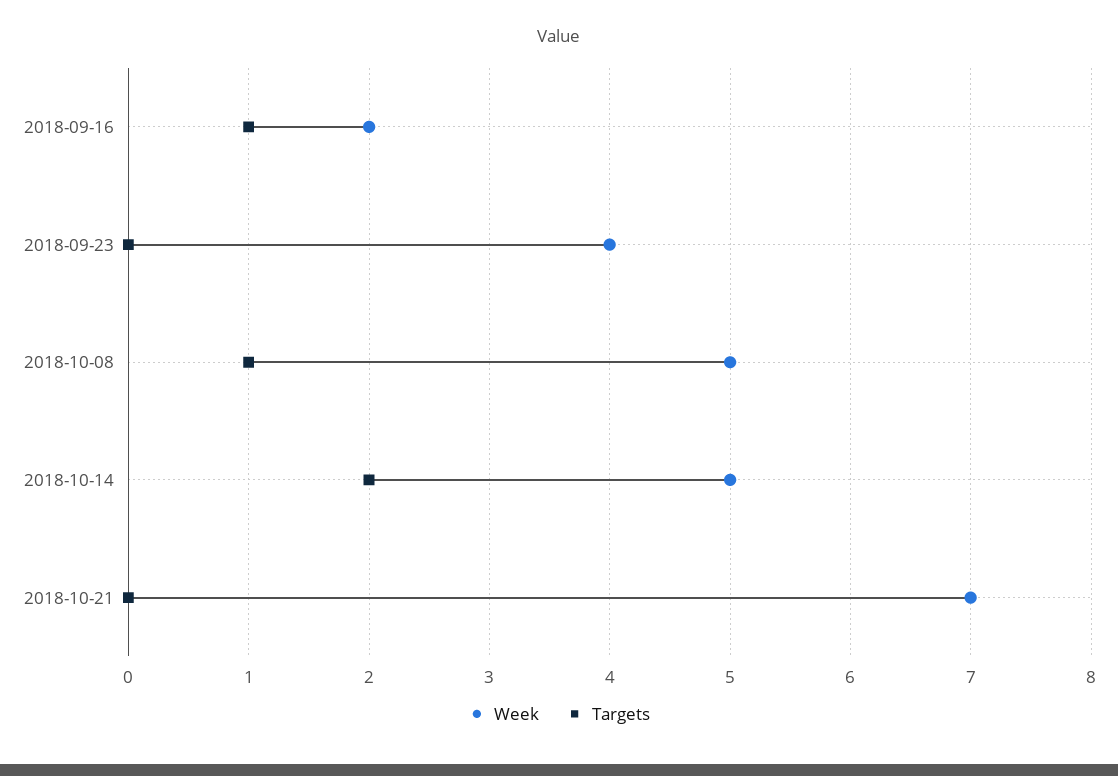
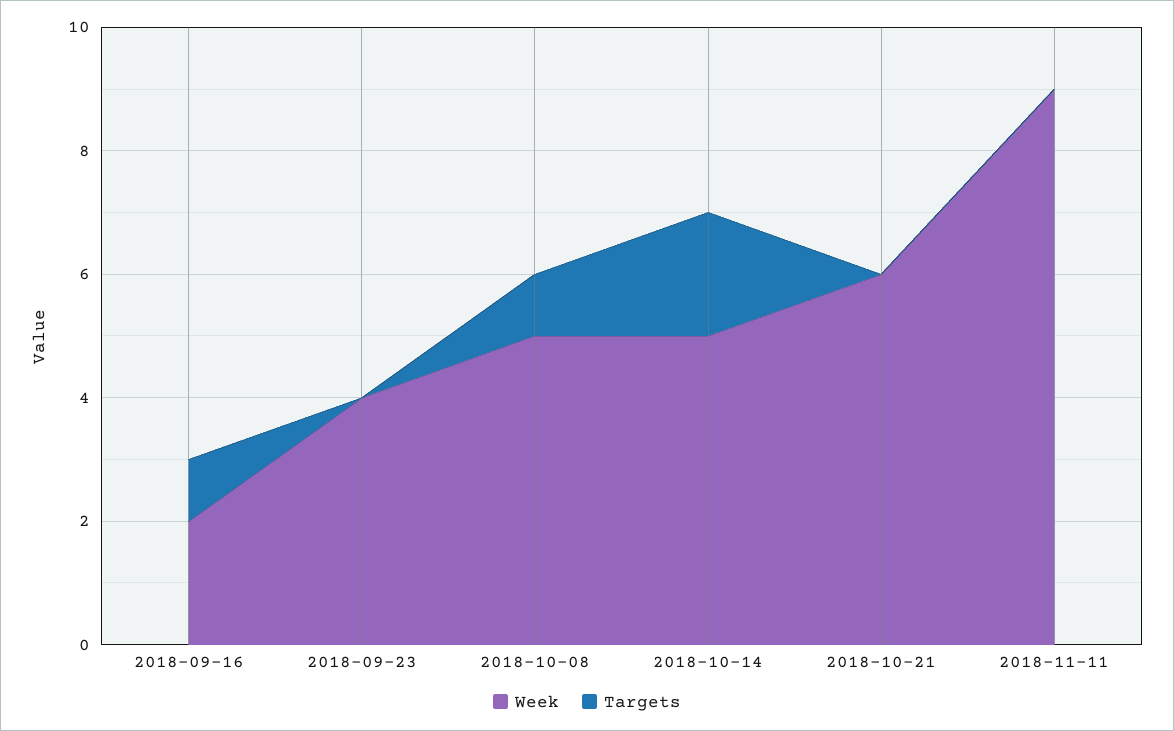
Week, 2018-10-21: 7 -> 6
Week, 2018-11-11: none -> 9
Targets, 2018-11-11: none -> 0

